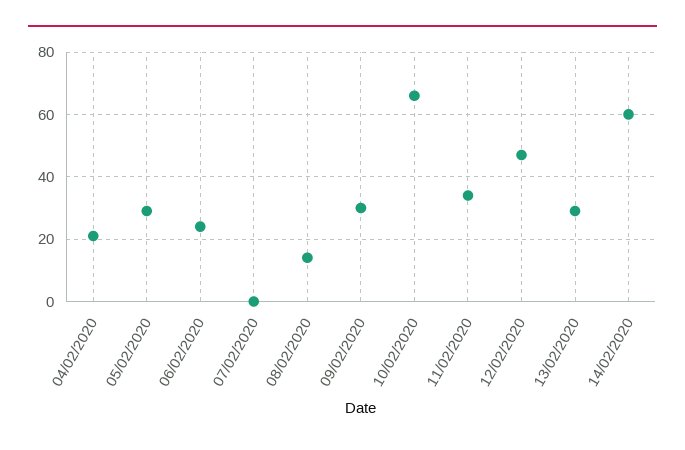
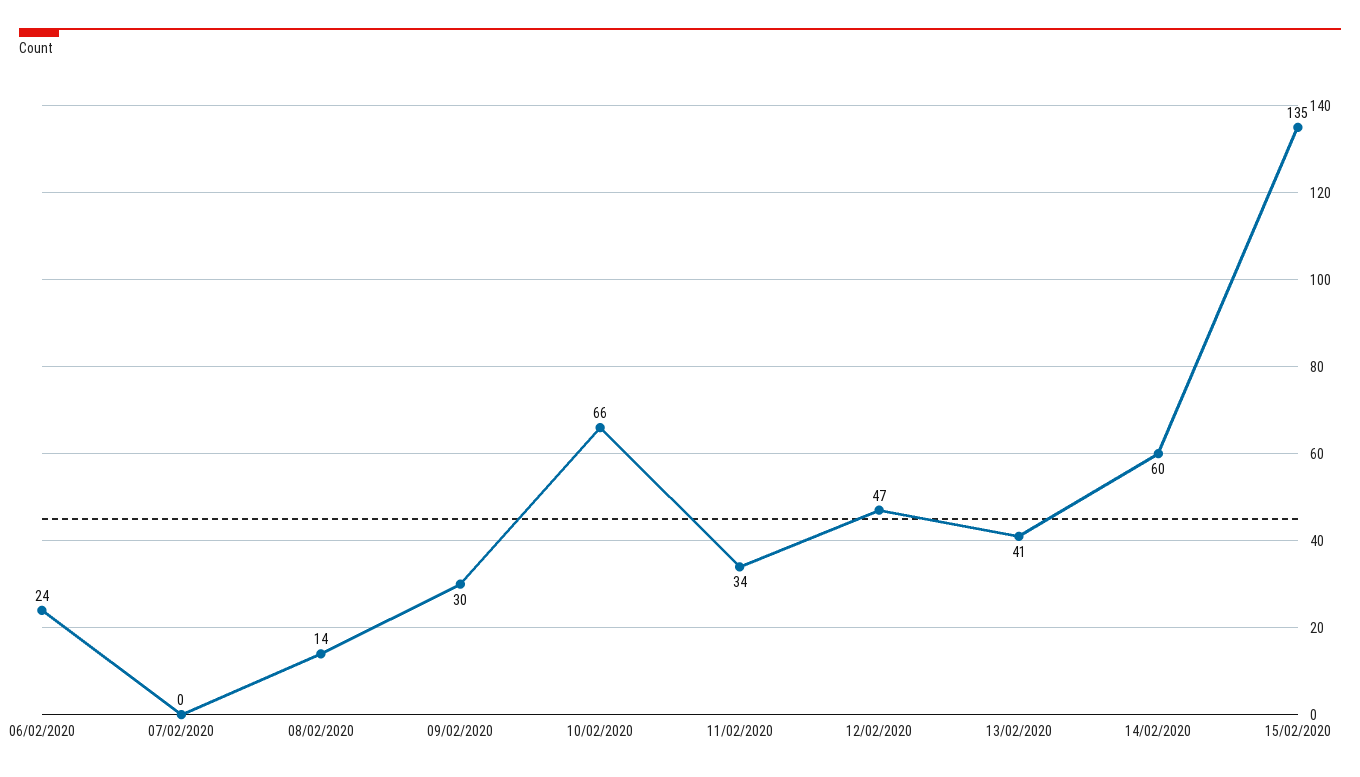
04/02/2020: 20 -> none
05/02/2020: 30 -> none
13/02/2020: 30 -> 41
15/02/2020: none -> 135

